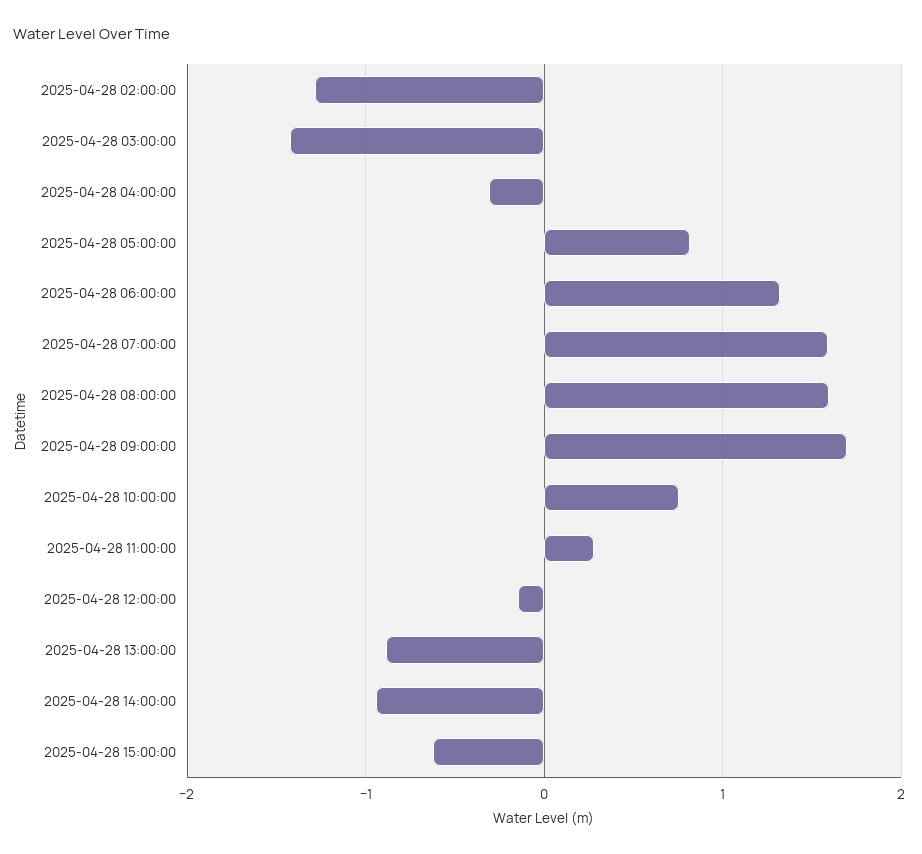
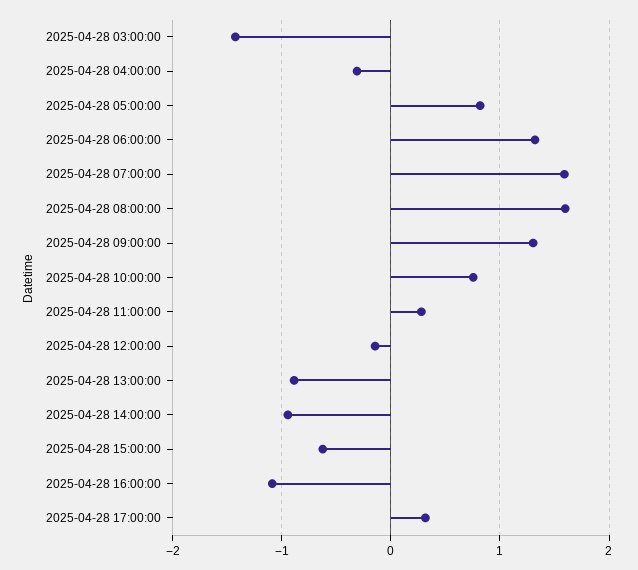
2025-04-28 02:00:00: -1.3 -> none
2025-04-28 09:00:00: 1.7 -> 1.3
2025-04-28 16:00:00: none -> -1.1
2025-04-28 17:00:00: none -> 0.3

